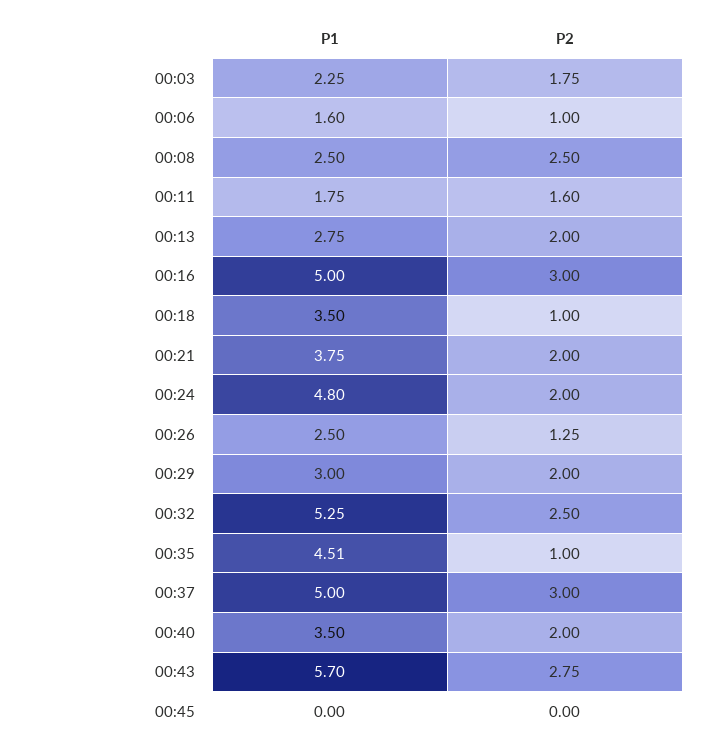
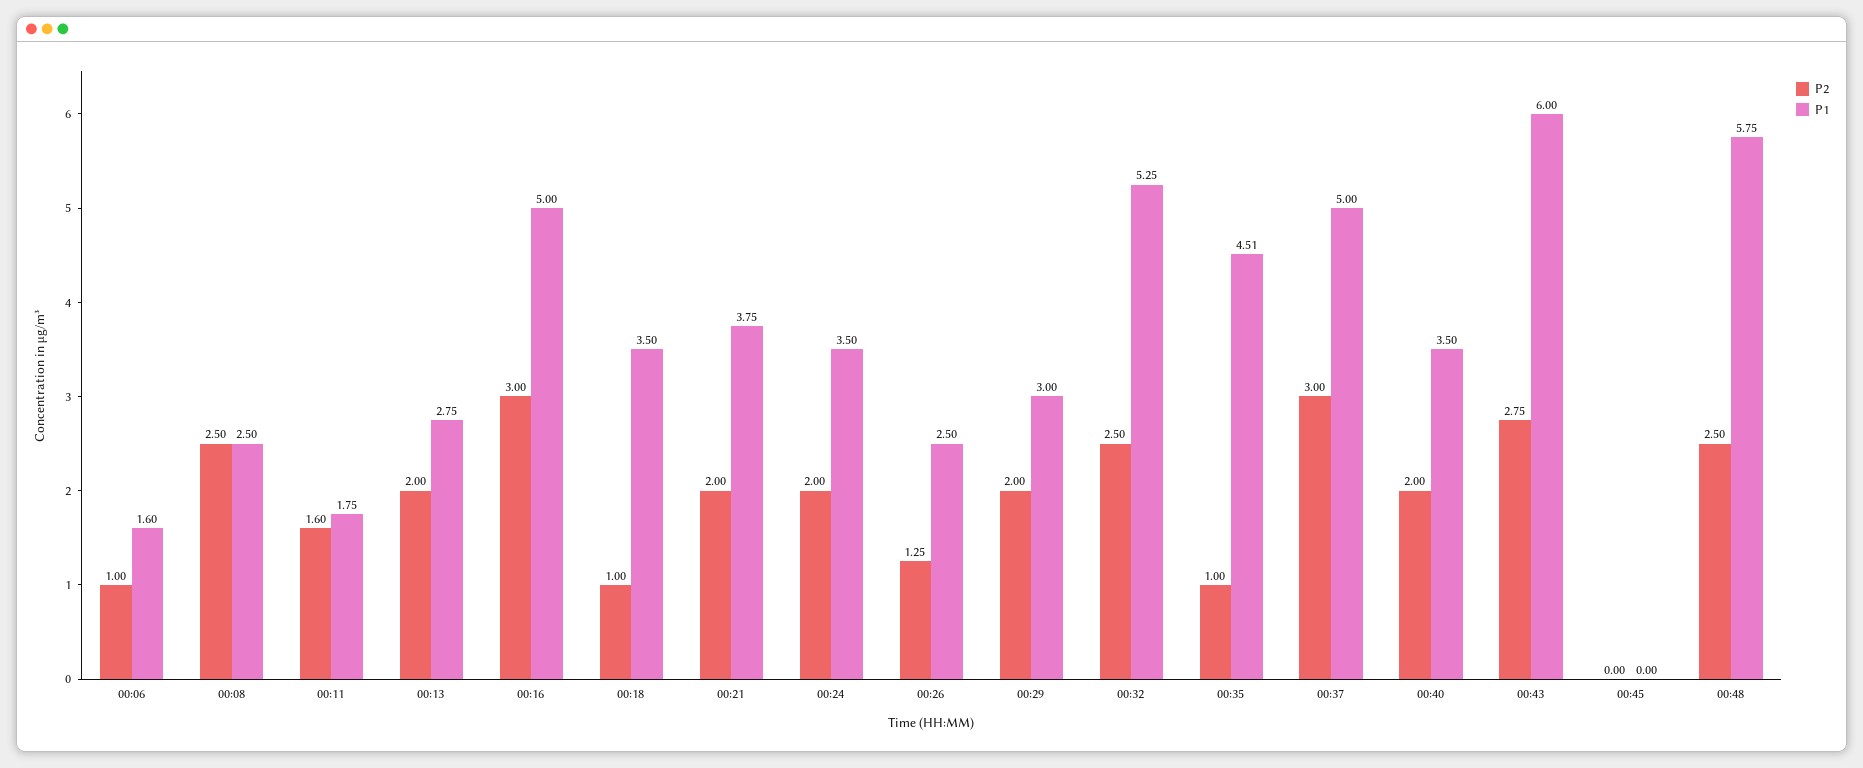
P1, 00:03: 2.25 -> none
P2, 00:03: 1.75 -> none
P1, 00:24: 4.8 -> 3.5
P1, 00:43: 5.7 -> 6
P2, 00:48: none -> 2.5
P1, 00:48: none -> 5.75

